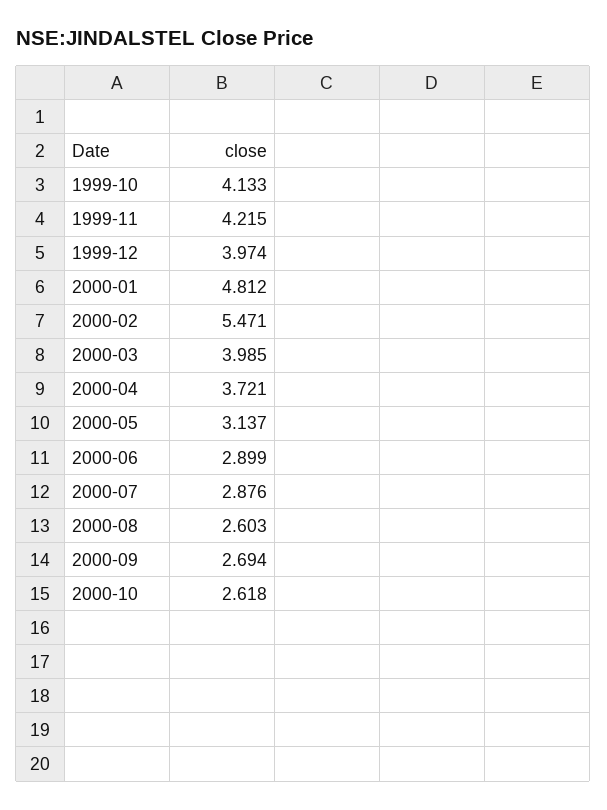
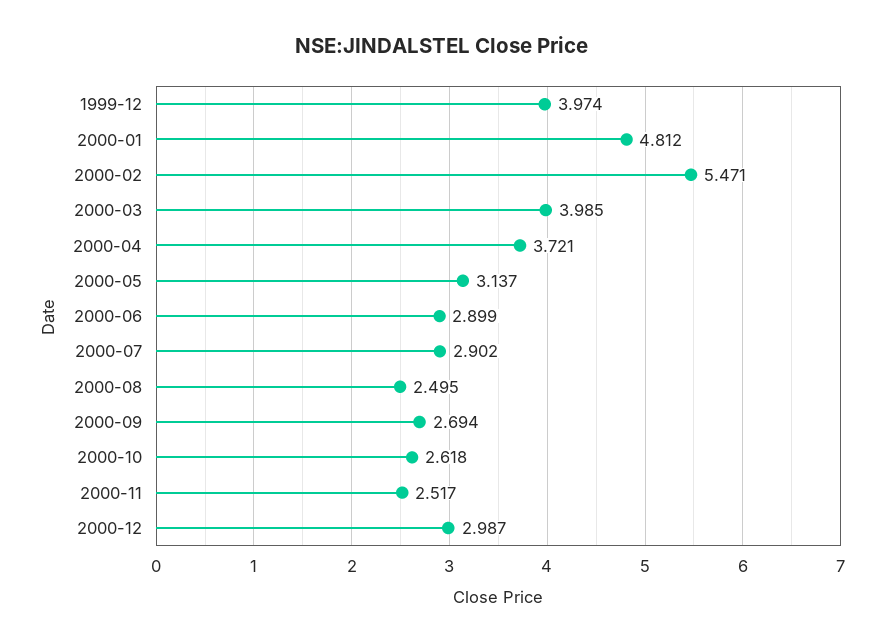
1999-10: 4.133 -> none
1999-11: 4.215 -> none
2000-07: 2.876 -> 2.902
2000-08: 2.603 -> 2.495
2000-11: none -> 2.517
2000-12: none -> 2.987

